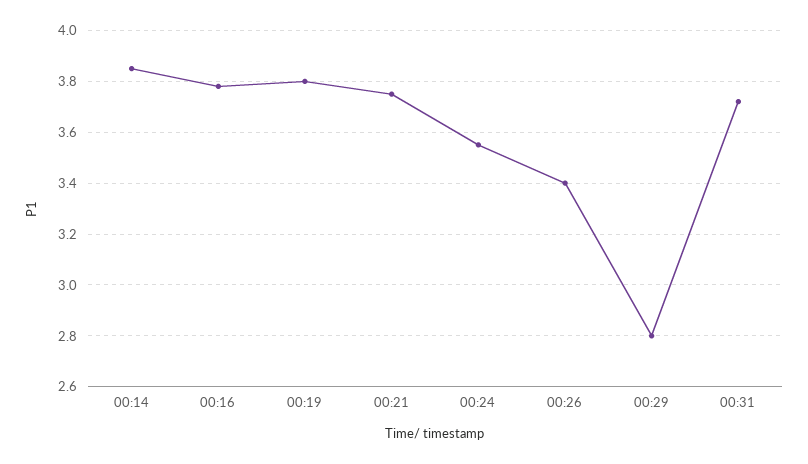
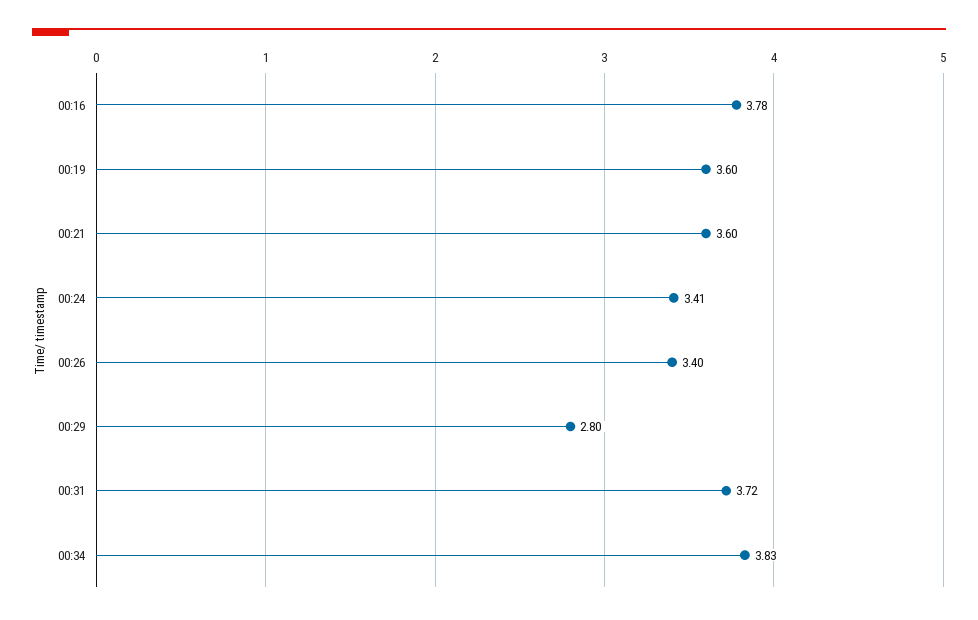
00:14: 3.85 -> none
00:19: 3.8 -> 3.6
00:21: 3.75 -> 3.6
00:24: 3.55 -> 3.41
00:34: none -> 3.83

